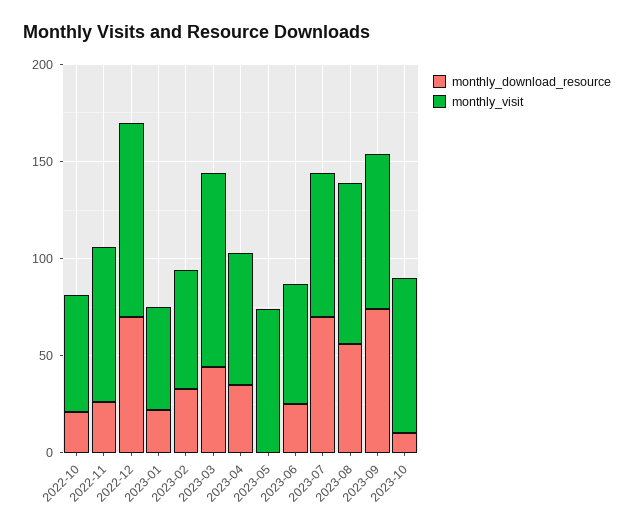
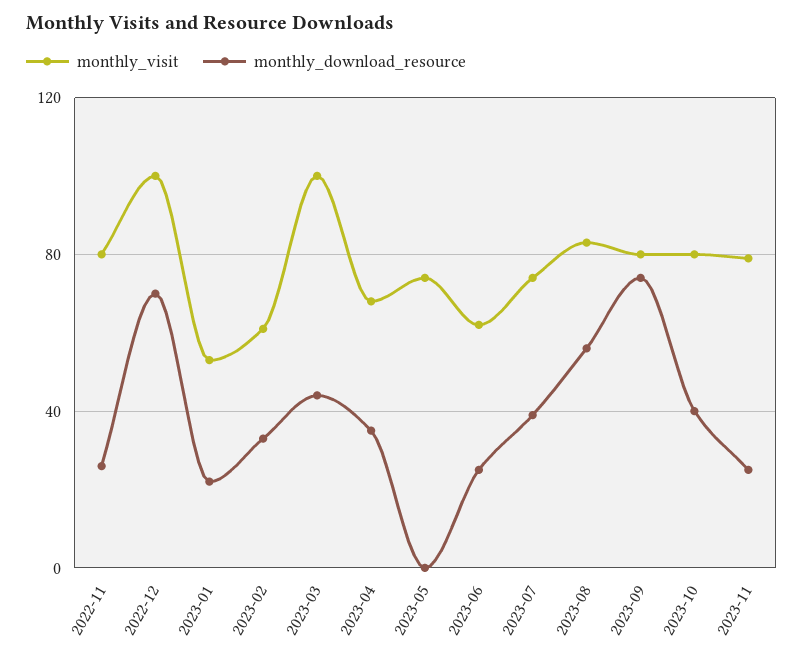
monthly_download_resource, 2022-10: 20 -> none
monthly_visit, 2022-10: 60 -> none
monthly_download_resource, 2023-07: 70 -> 40
monthly_download_resource, 2023-10: 10 -> 40
monthly_visit, 2023-11: none -> 80
monthly_download_resource, 2023-11: none -> 25

